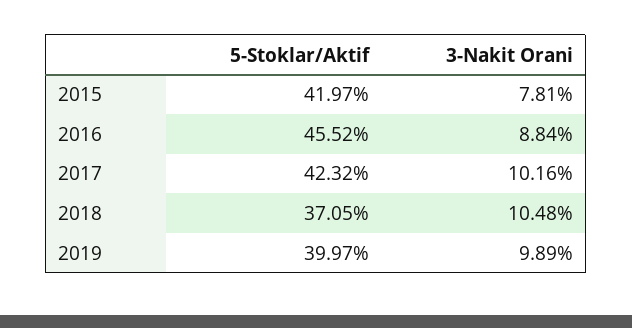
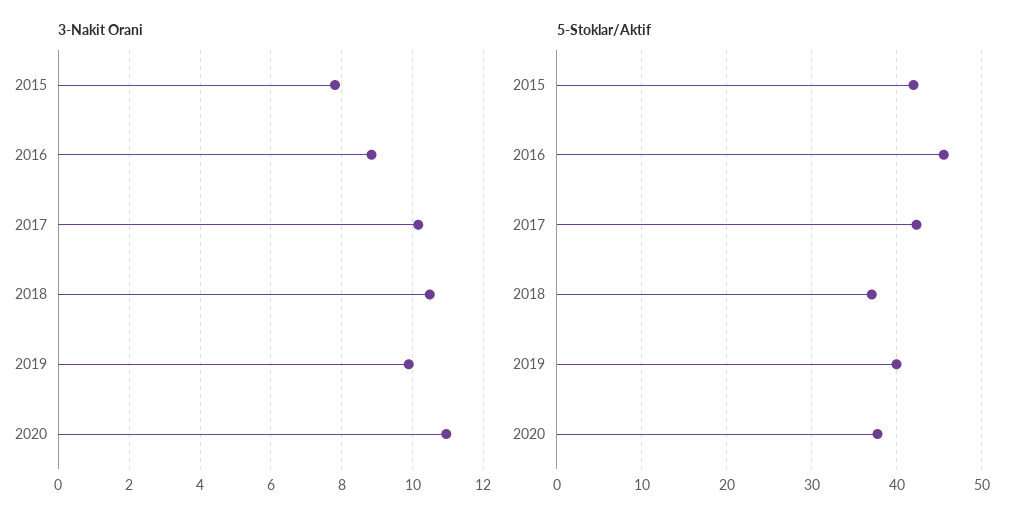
3-Nakit Orani, 2020: none -> 11
5-Stoklar/Aktif, 2020: none -> 38

